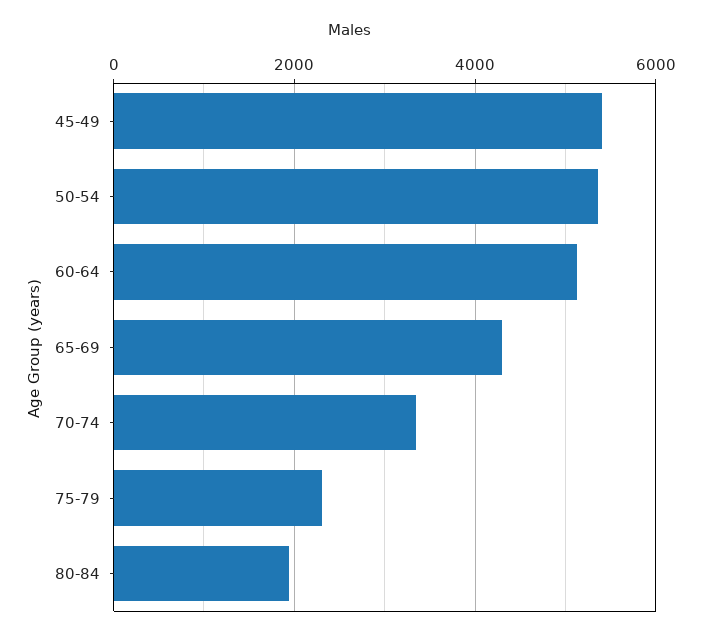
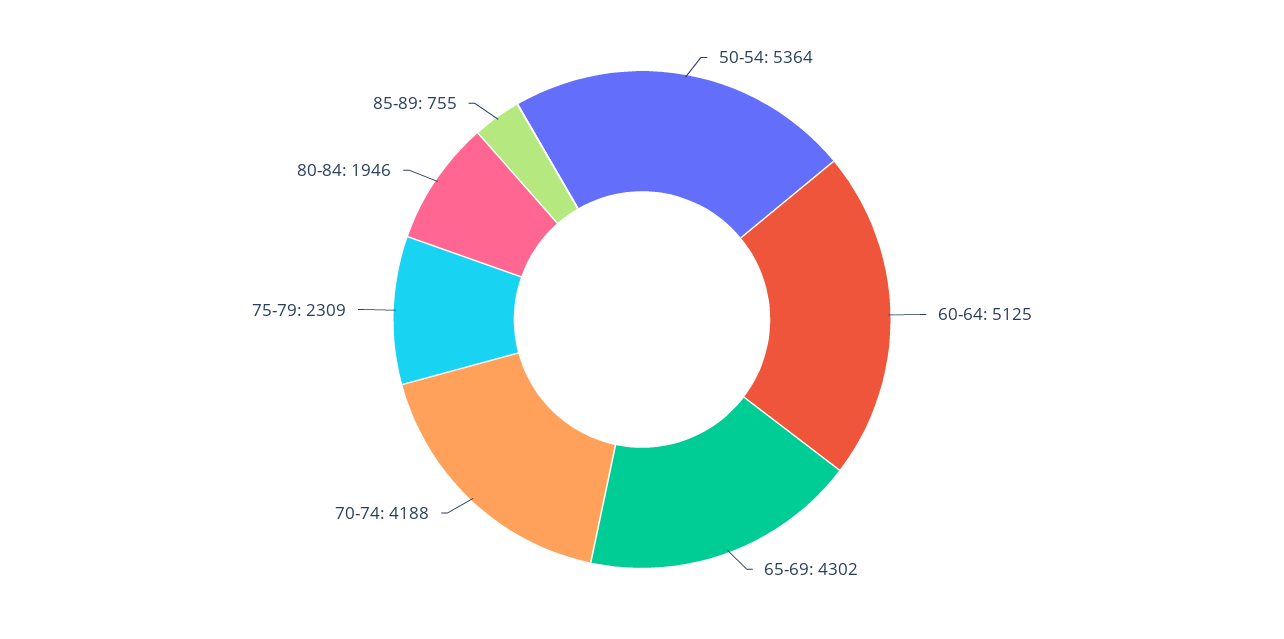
45-49: 5400 -> none
70-74: 3400 -> 4188
85-89: none -> 755

